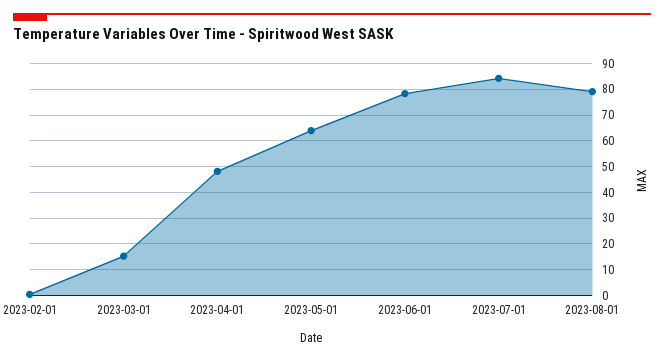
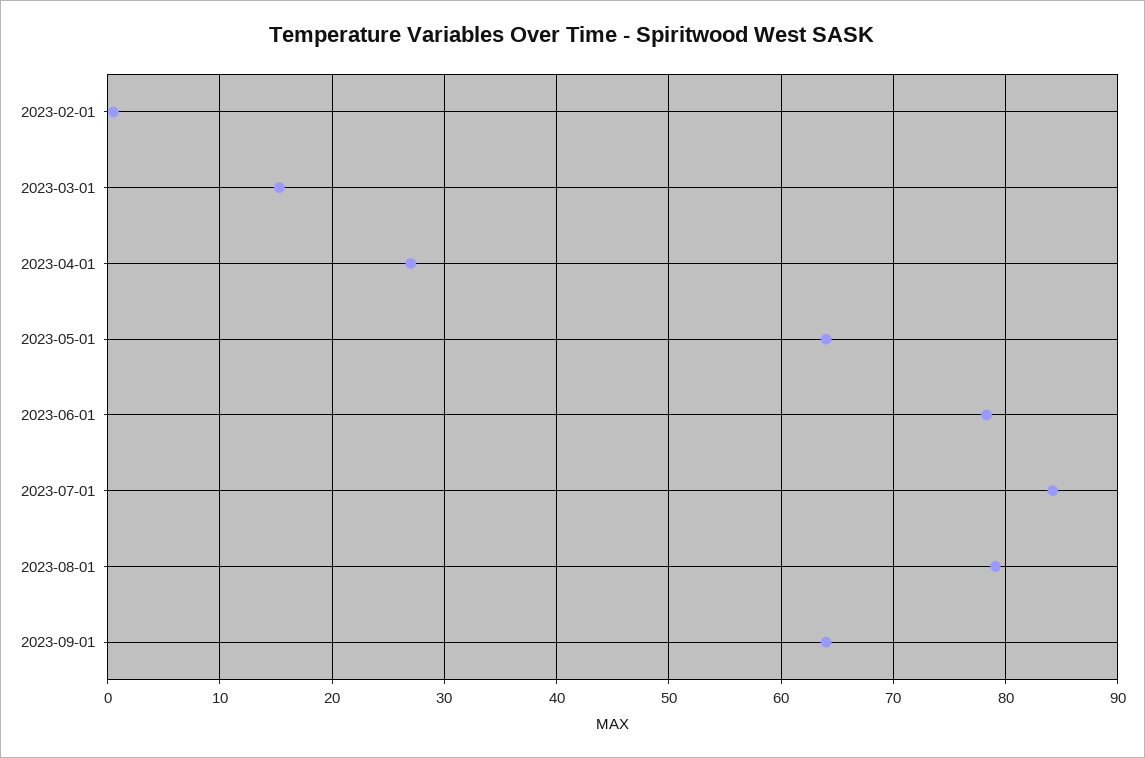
2023-04-01: 47.5 -> 27
2023-09-01: none -> 64

